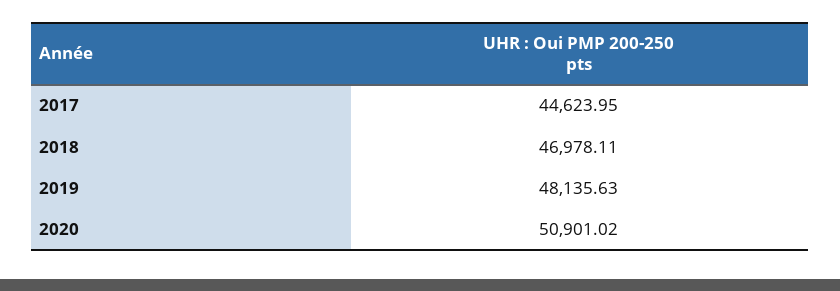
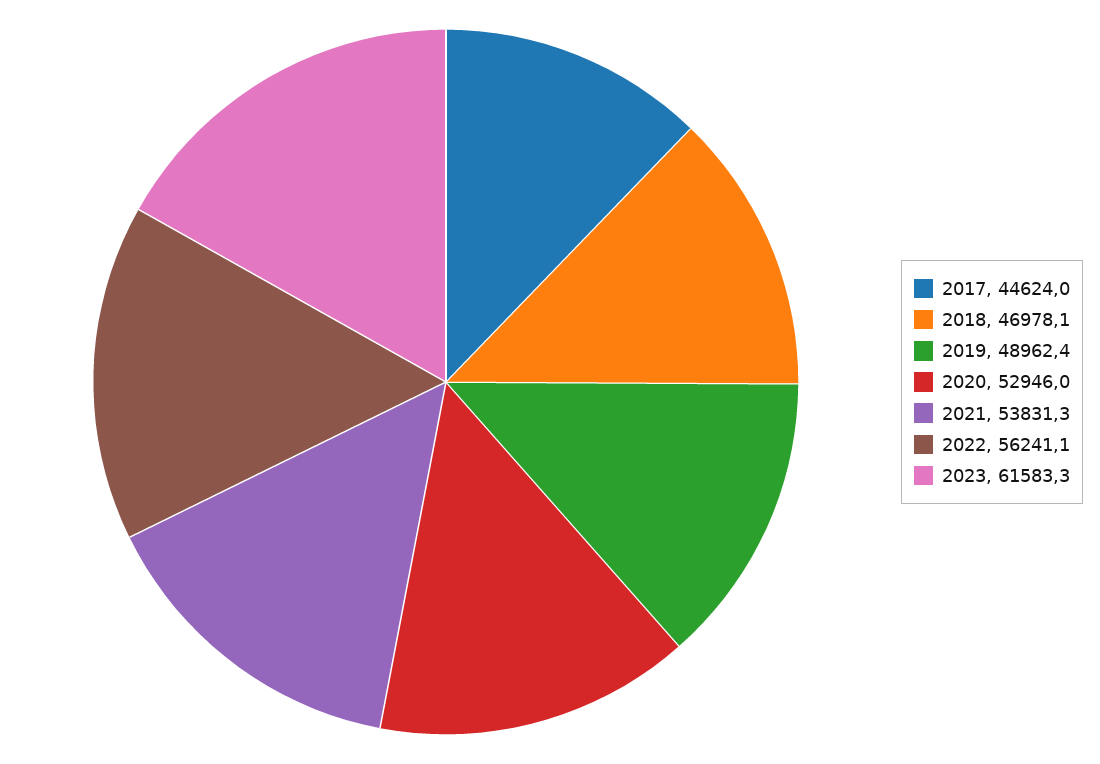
2019: 48135.63 -> 48962.4
2020: 50901.02 -> 52946
2021: none -> 53831.3
2022: none -> 56241.1
2023: none -> 61583.3

